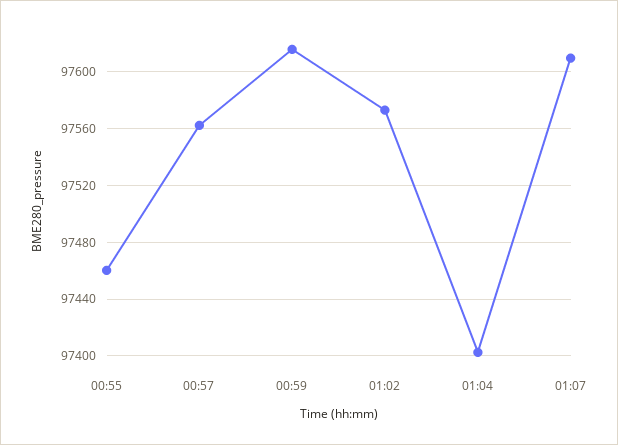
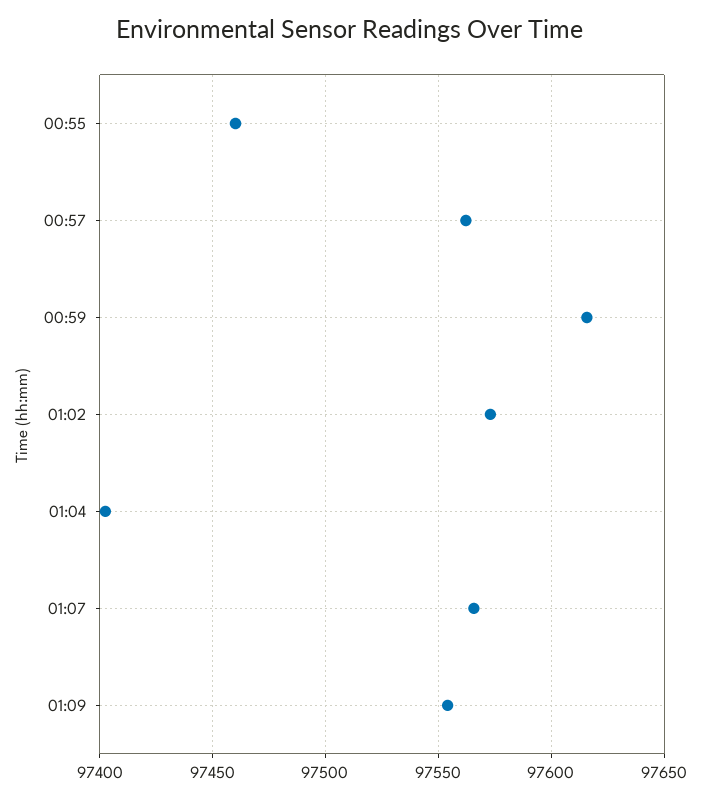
01:07: 97610 -> 97565
01:09: none -> 97555

